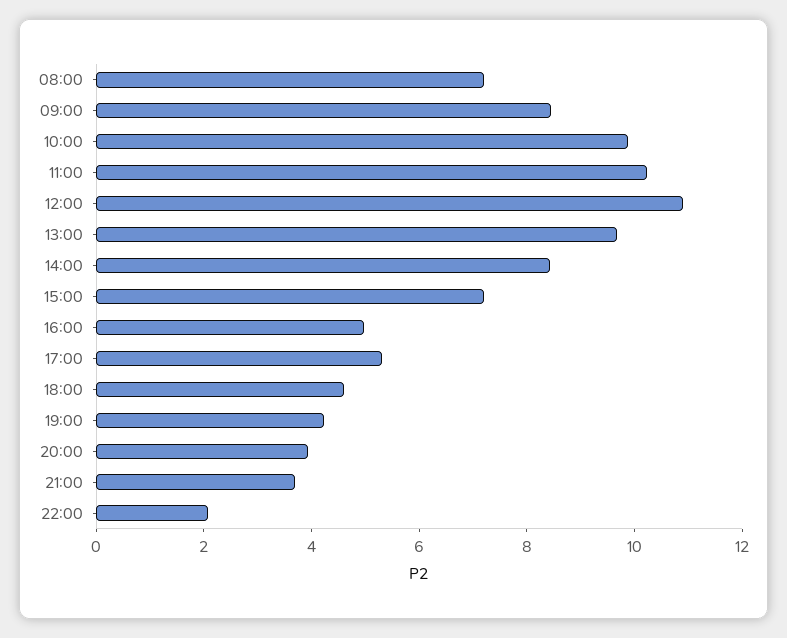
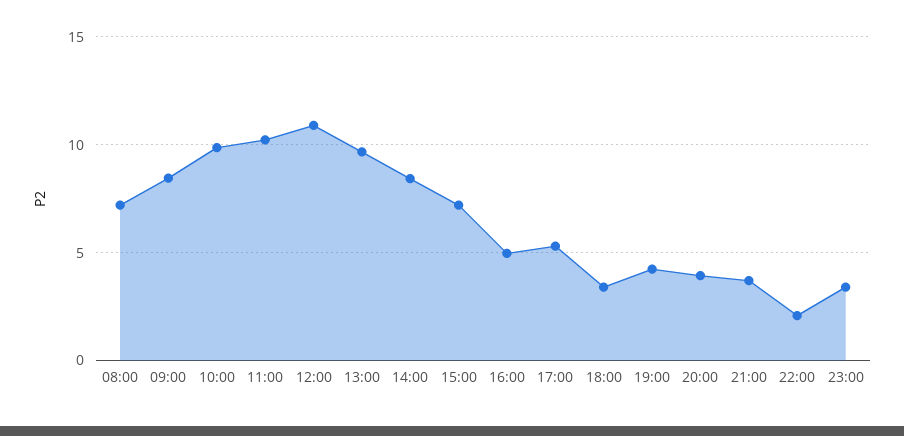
18:00: 4.5 -> 3.5
23:00: none -> 3.5

